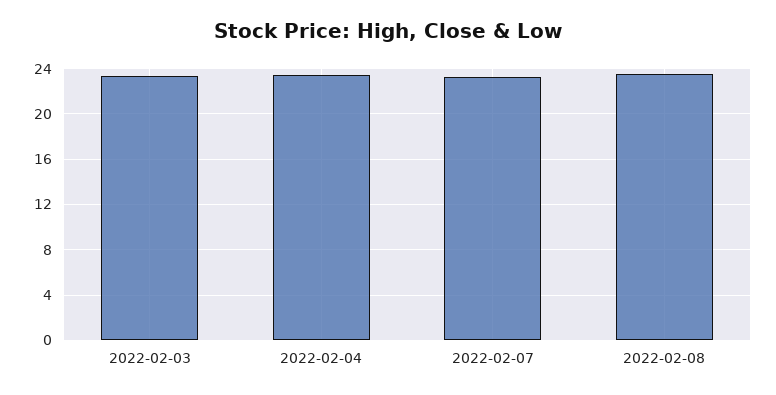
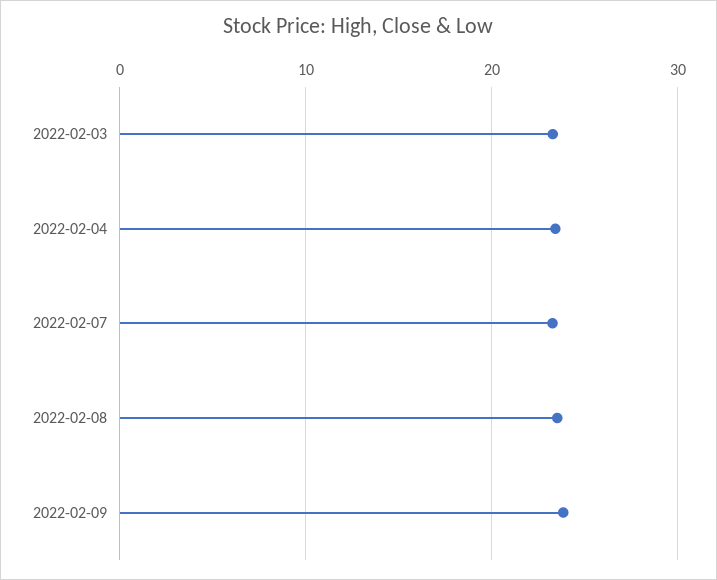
2022-02-09: none -> 24

